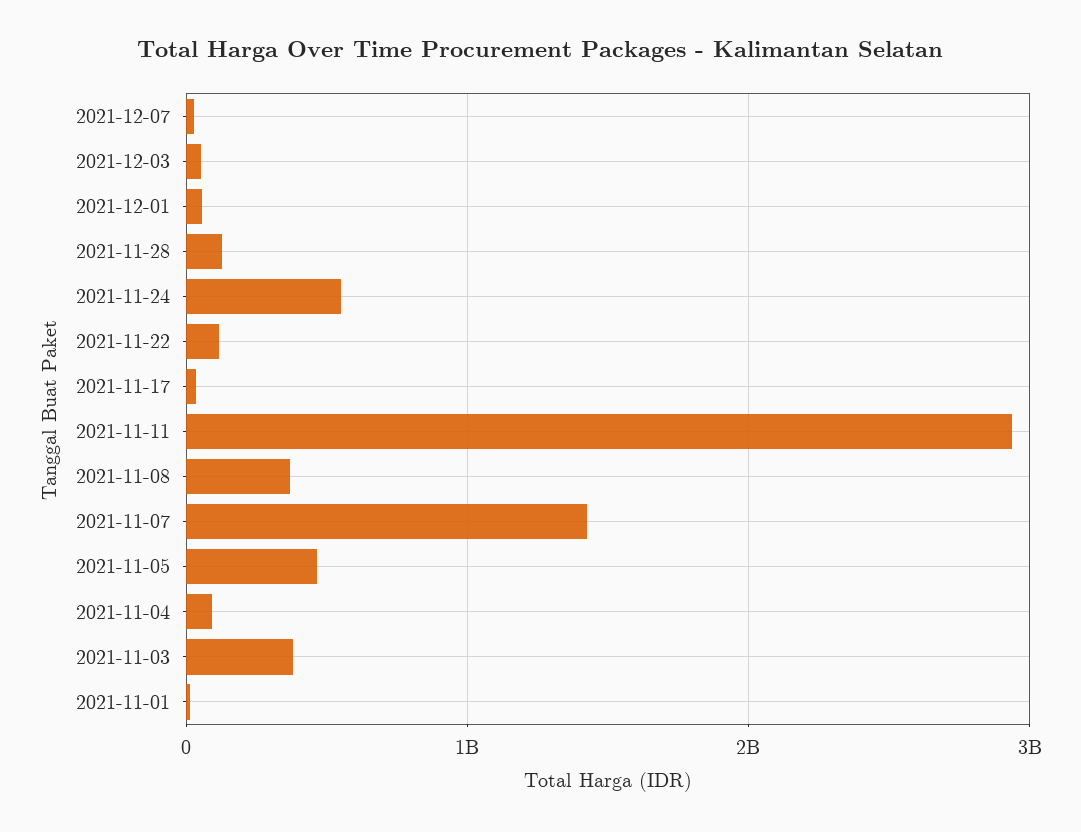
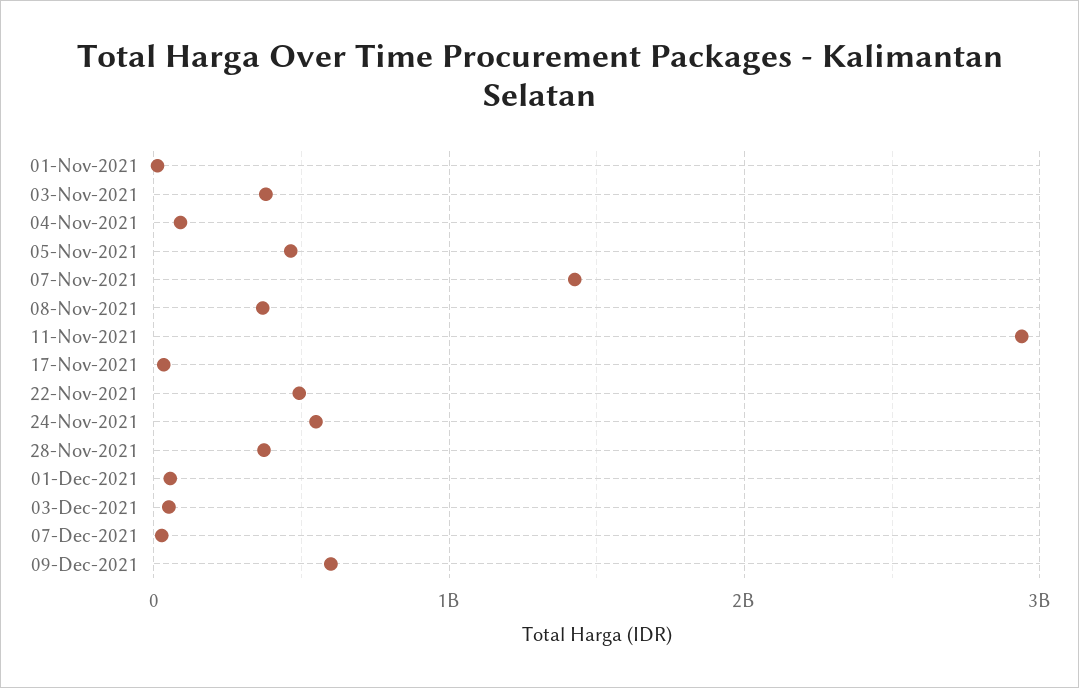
2021-11-28: 100000000 -> 400000000
2021-11-22: 100000000 -> 500000000
09-Dec-2021: none -> 600000000

